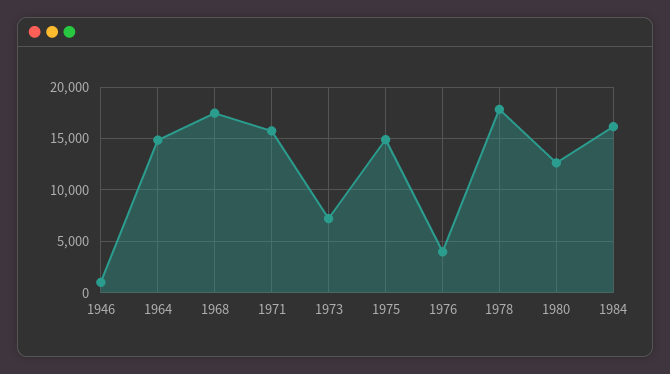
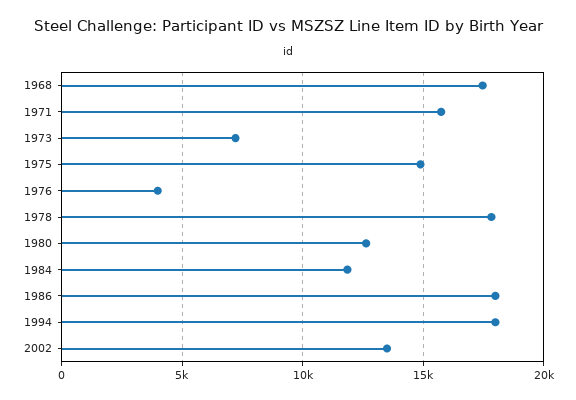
1946: 1000 -> none
1964: 15000 -> none
1984: 16000 -> 12000
1986: none -> 18000
1994: none -> 18000
2002: none -> 13500

